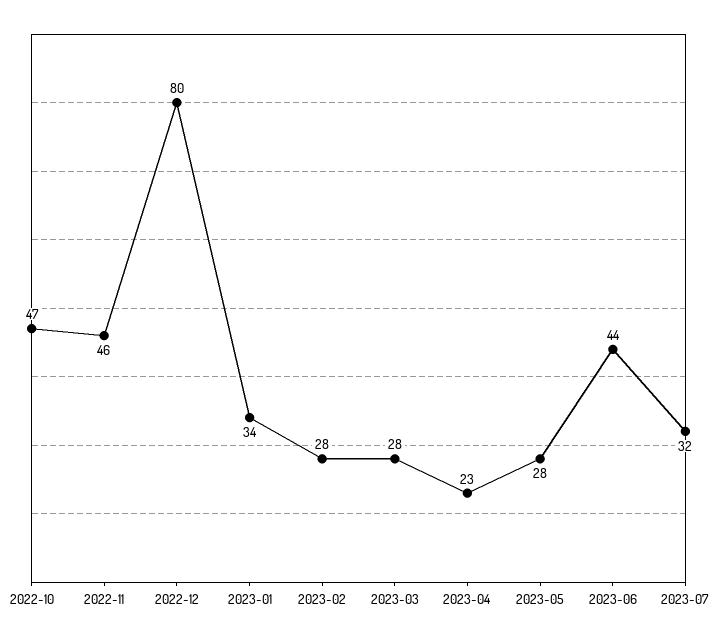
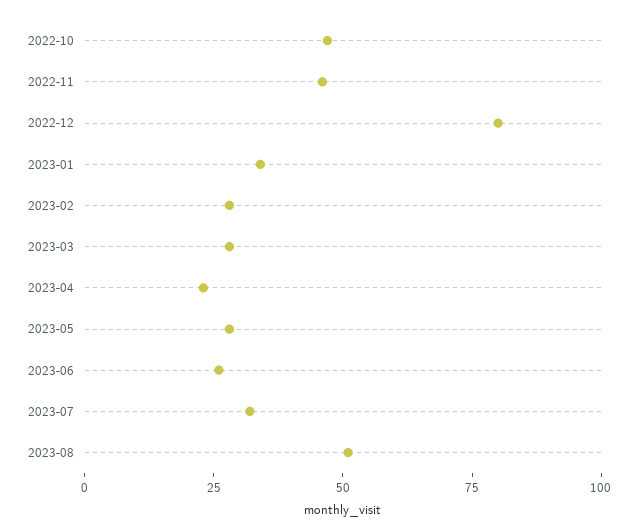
2023-06: 44 -> 25
2023-08: none -> 50

